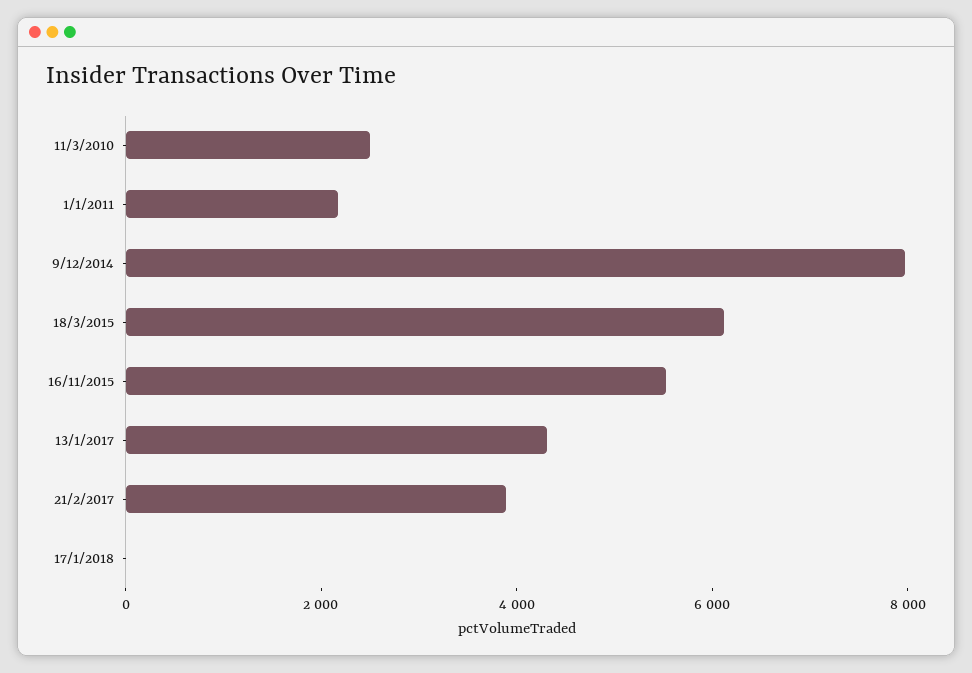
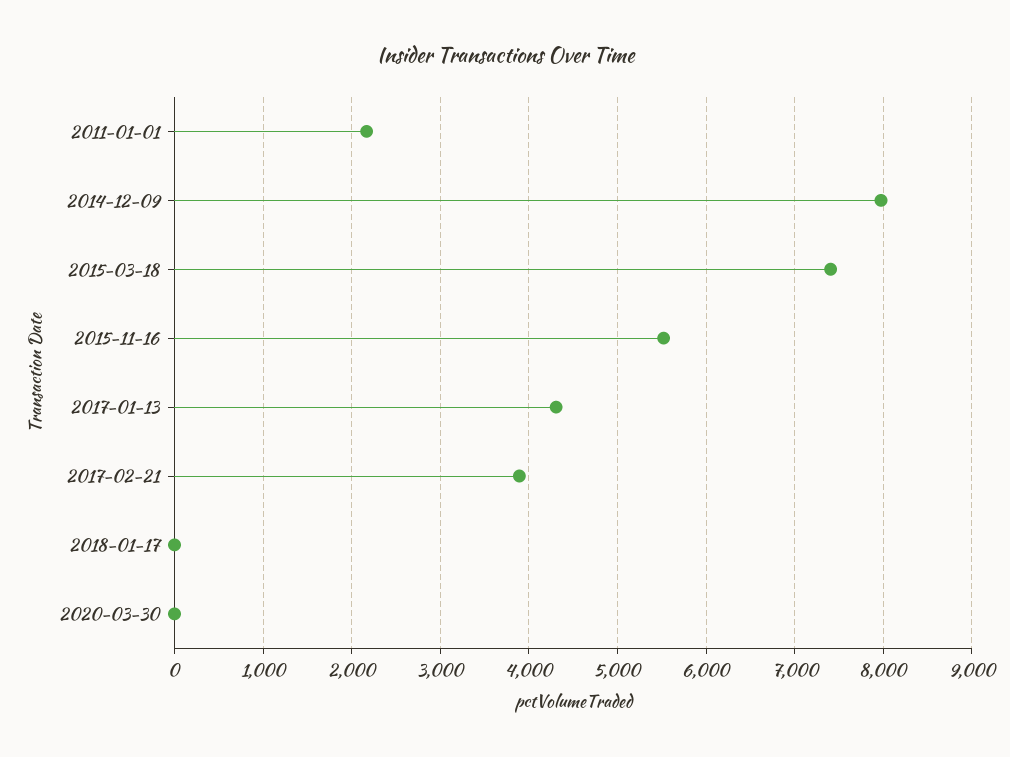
11/3/2010: 2500 -> none
18/3/2015: 6000 -> 7400
2020-03-30: none -> 0

